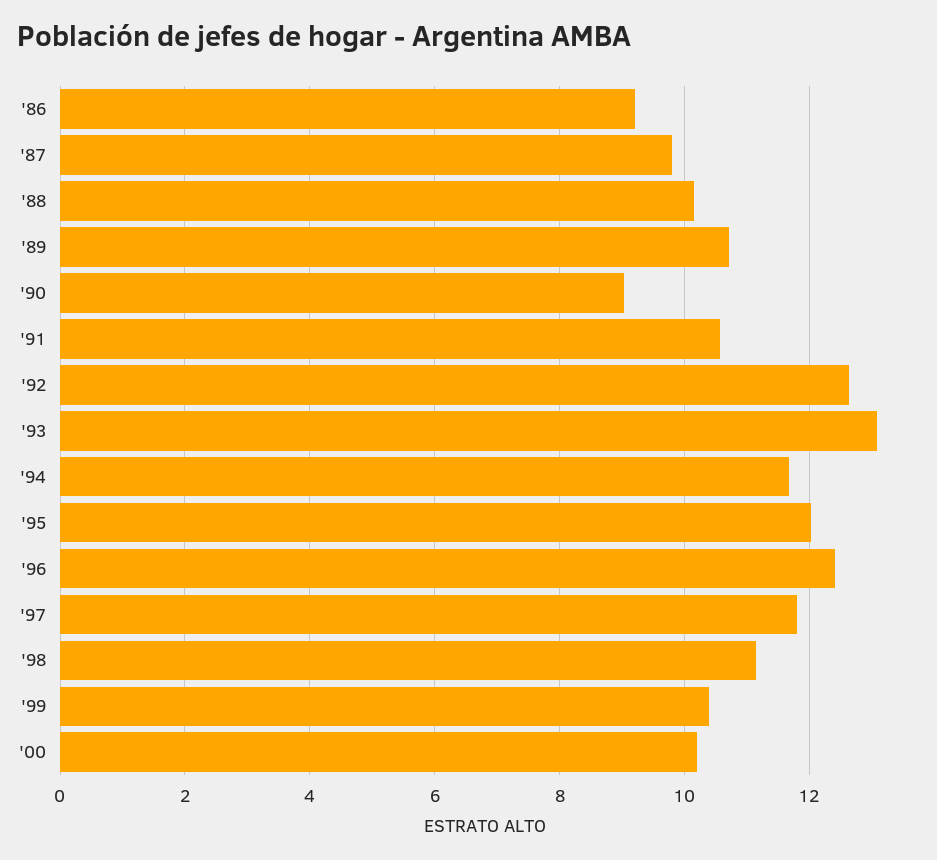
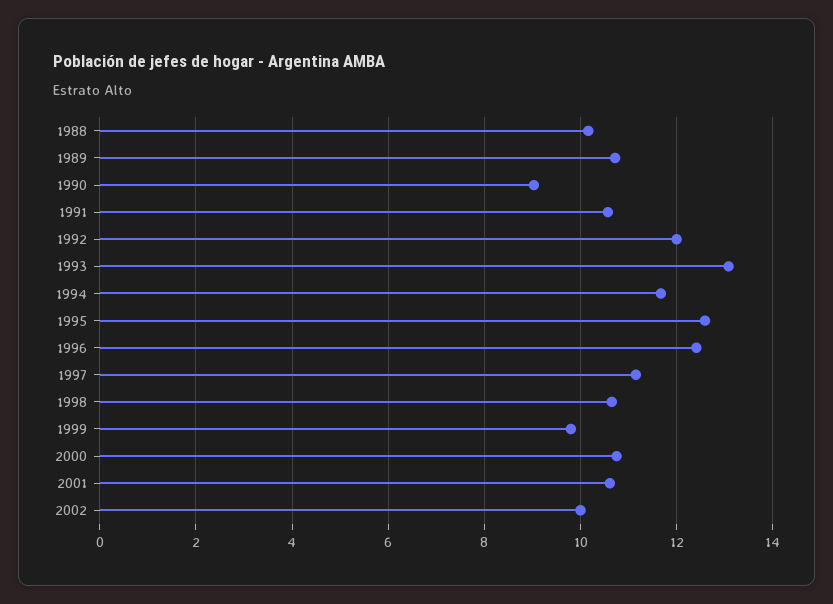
'86: 9.2 -> none
'87: 9.8 -> none
'92: 12.6 -> 12
'95: 12 -> 12.6
'97: 11.8 -> 11.2
'98: 11.2 -> 10.6
'99: 10.4 -> 9.8
'00: 10.2 -> 10.8
2001: none -> 10.6
2002: none -> 10

